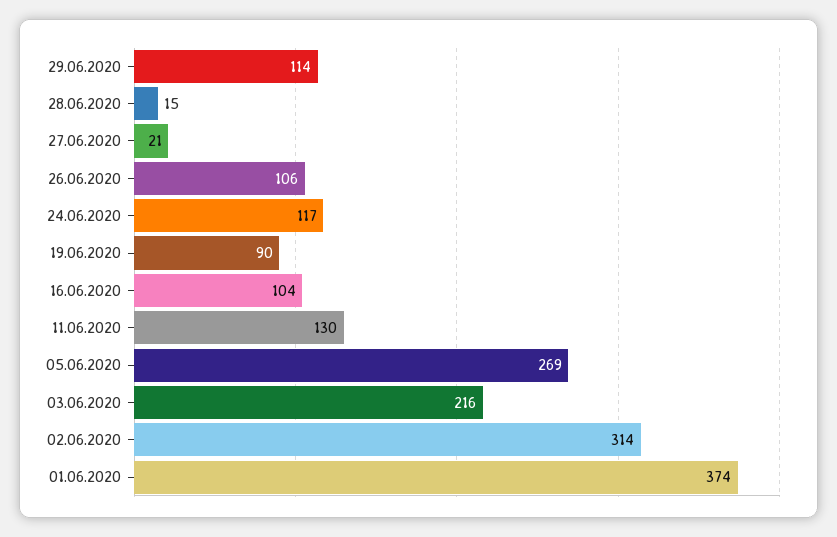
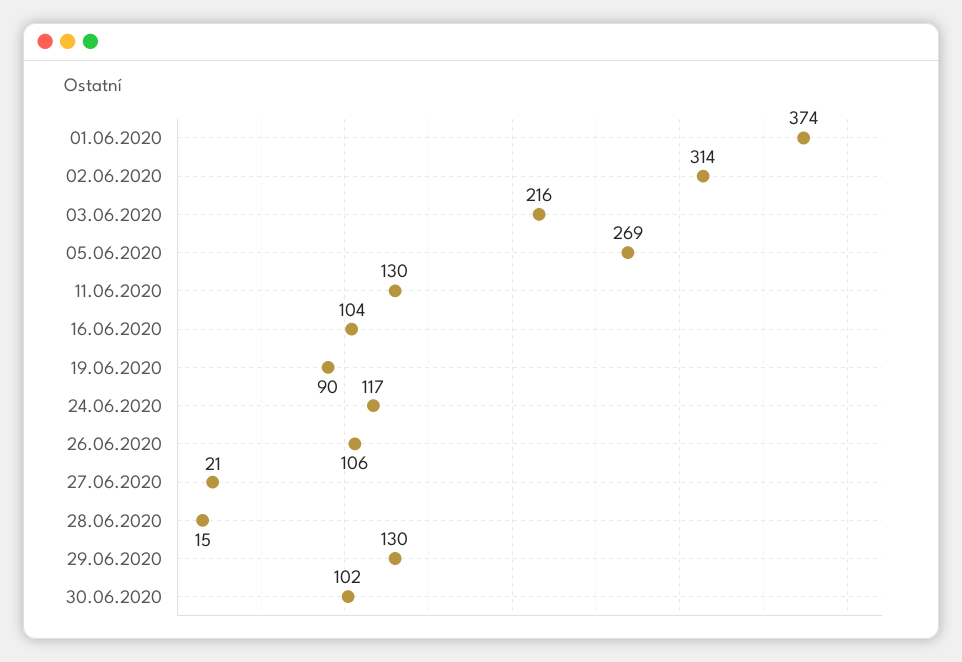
29.06.2020: 114 -> 130
30.06.2020: none -> 102

